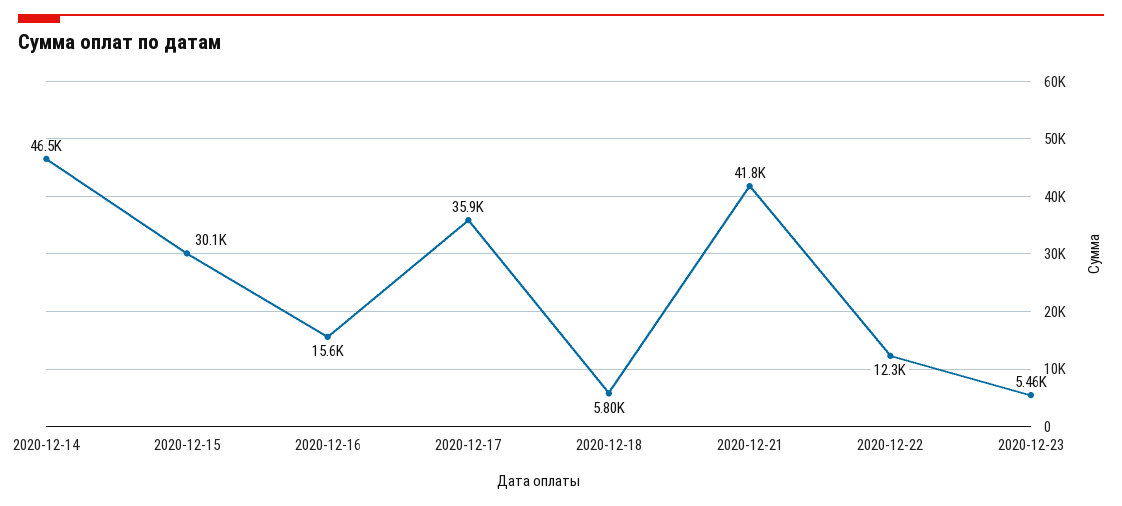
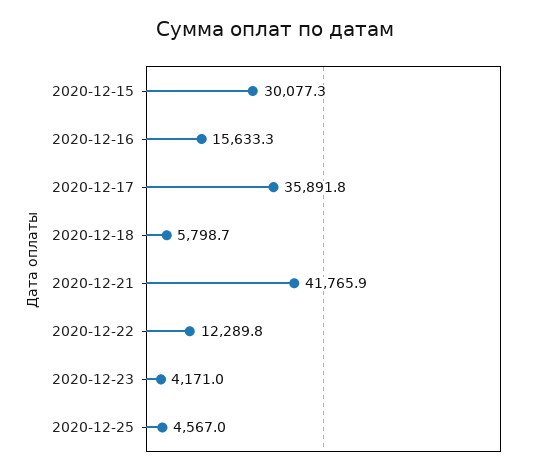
2020-12-14: 46500 -> none
2020-12-23: 5460 -> 4171
2020-12-25: none -> 4567

